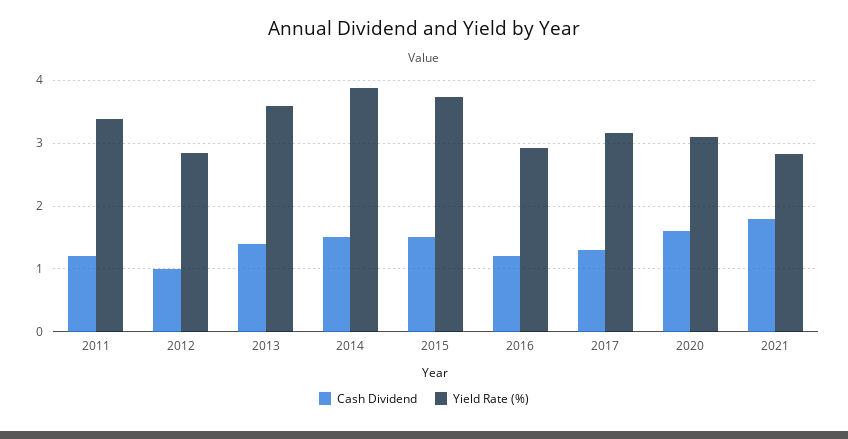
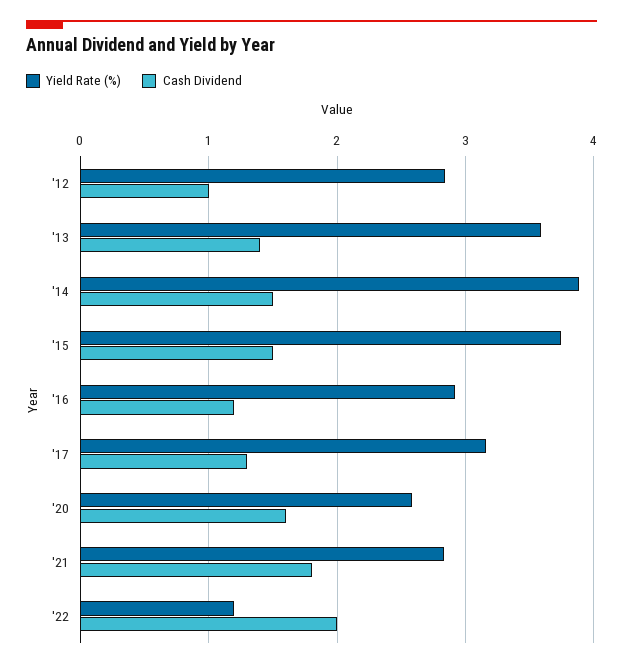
Cash Dividend, 2011: 1.2 -> none
Yield Rate (%), 2011: 3.4 -> none
Yield Rate (%), 2020: 3.1 -> 2.6
Yield Rate (%), '22: none -> 1.2
Cash Dividend, '22: none -> 2

